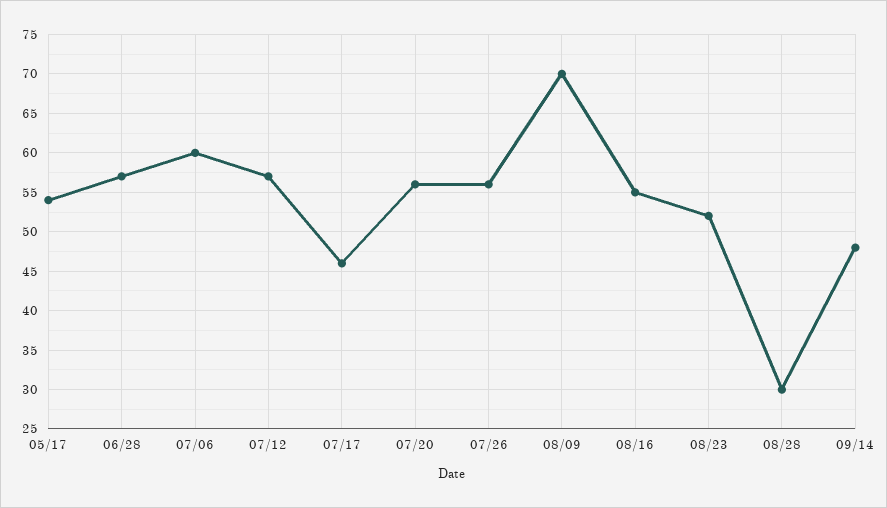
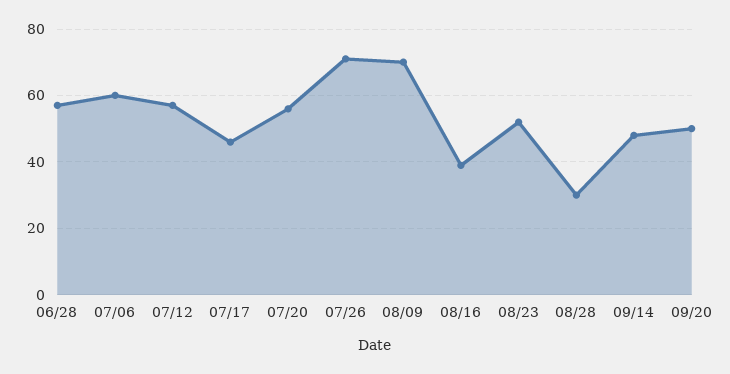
05/17: 54 -> none
07/26: 56 -> 70
08/16: 55 -> 40
09/20: none -> 50

